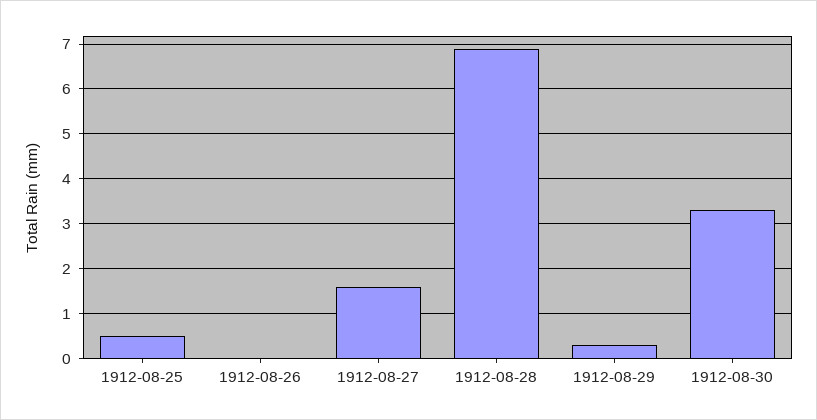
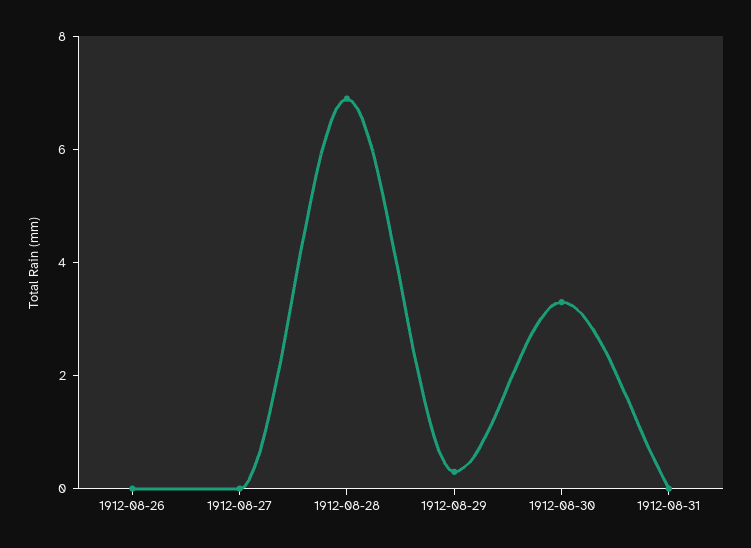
1912-08-25: 0.5 -> none
1912-08-27: 1.5 -> 0
1912-08-31: none -> 0

